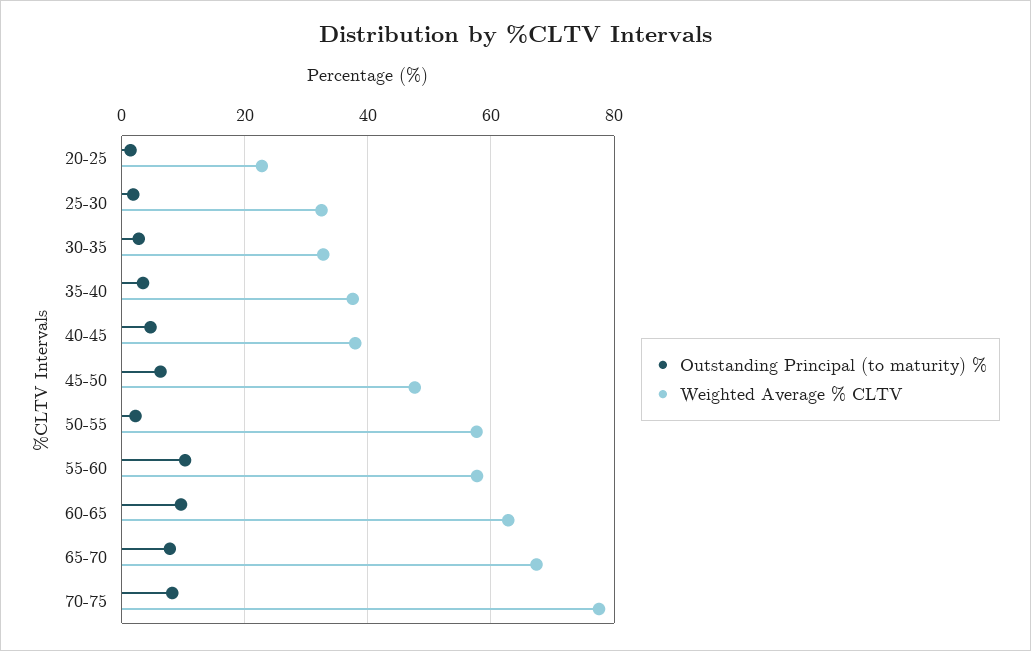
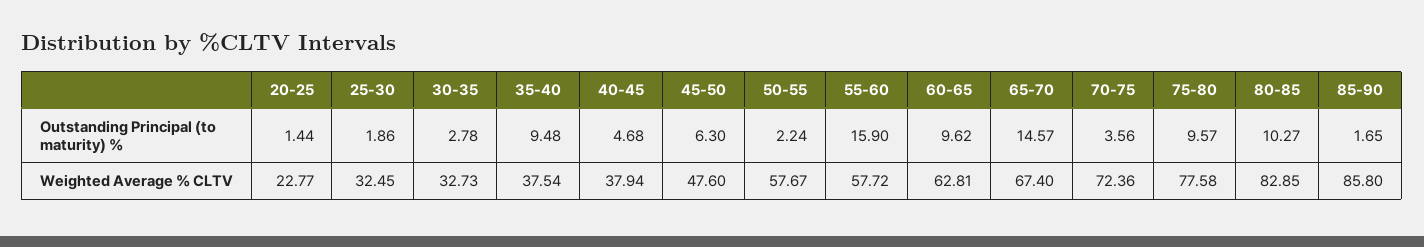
Outstanding Principal (to maturity) %, 35-40: 4 -> 9.48
Outstanding Principal (to maturity) %, 55-60: 10 -> 15.9
Outstanding Principal (to maturity) %, 65-70: 8 -> 14.57
Outstanding Principal (to maturity) %, 70-75: 8 -> 3.56
Weighted Average % CLTV, 70-75: 78 -> 72.36
Outstanding Principal (to maturity) %, 75-80: none -> 9.57
Outstanding Principal (to maturity) %, 80-85: none -> 10.27
Outstanding Principal (to maturity) %, 85-90: none -> 1.65
Weighted Average % CLTV, 75-80: none -> 77.58
Weighted Average % CLTV, 80-85: none -> 82.85
Weighted Average % CLTV, 85-90: none -> 85.8

